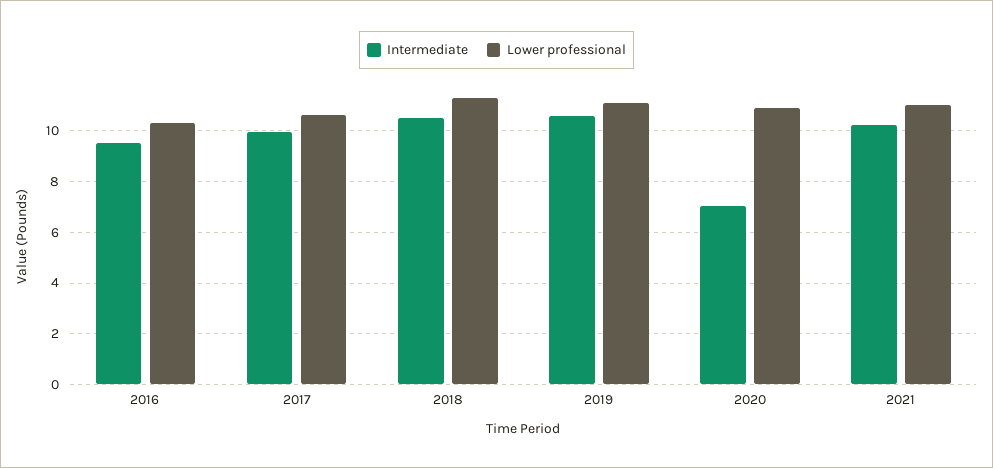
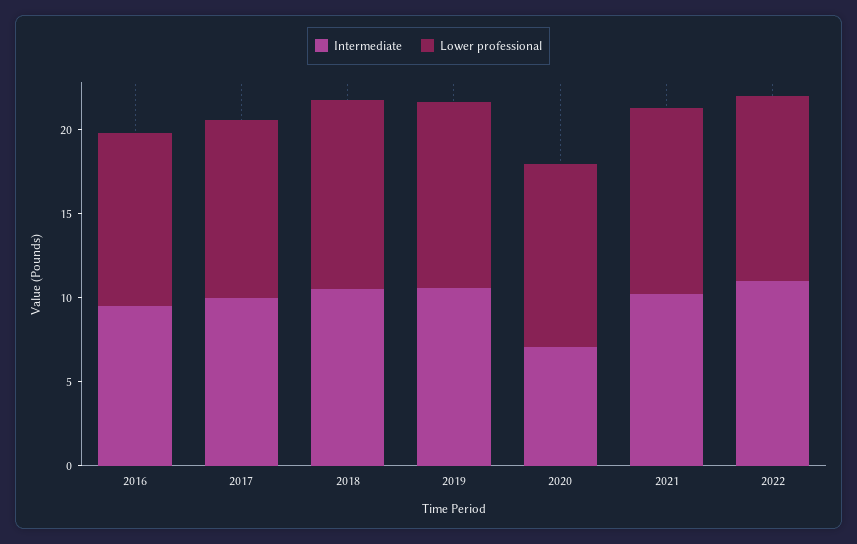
Intermediate, 2022: none -> 11
Lower professional, 2022: none -> 11

